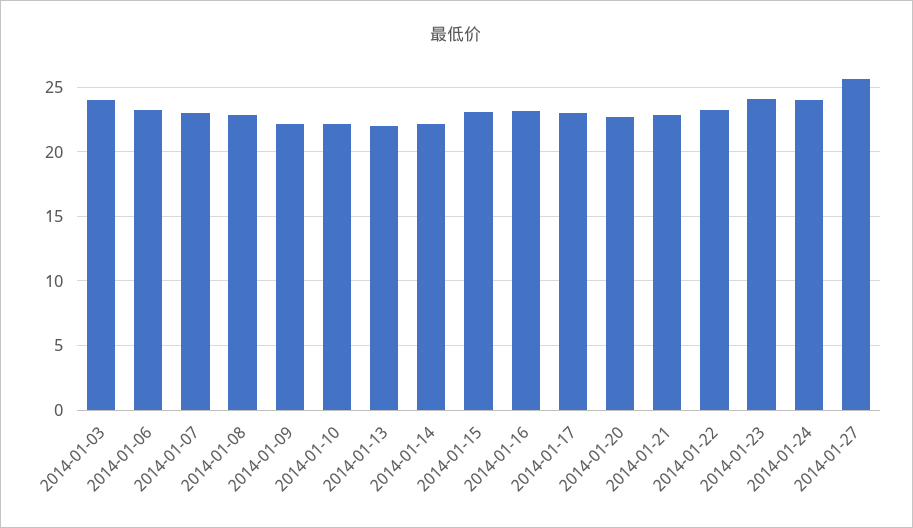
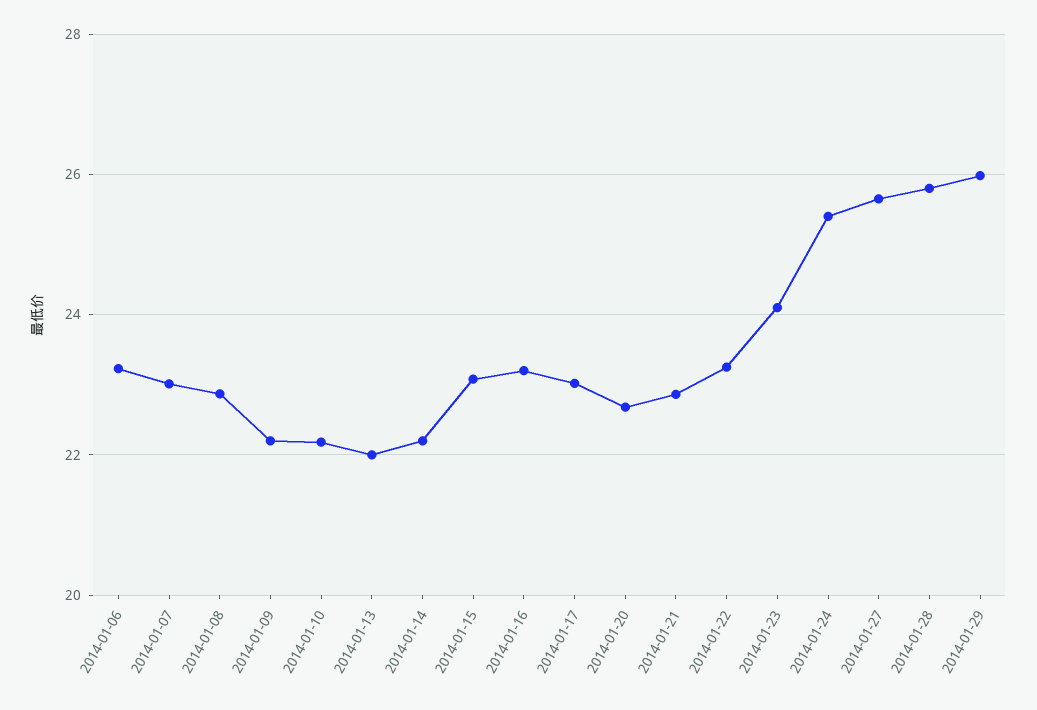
2014-01-03: 24 -> none
2014-01-24: 24 -> 25.4
2014-01-28: none -> 25.8
2014-01-29: none -> 26

